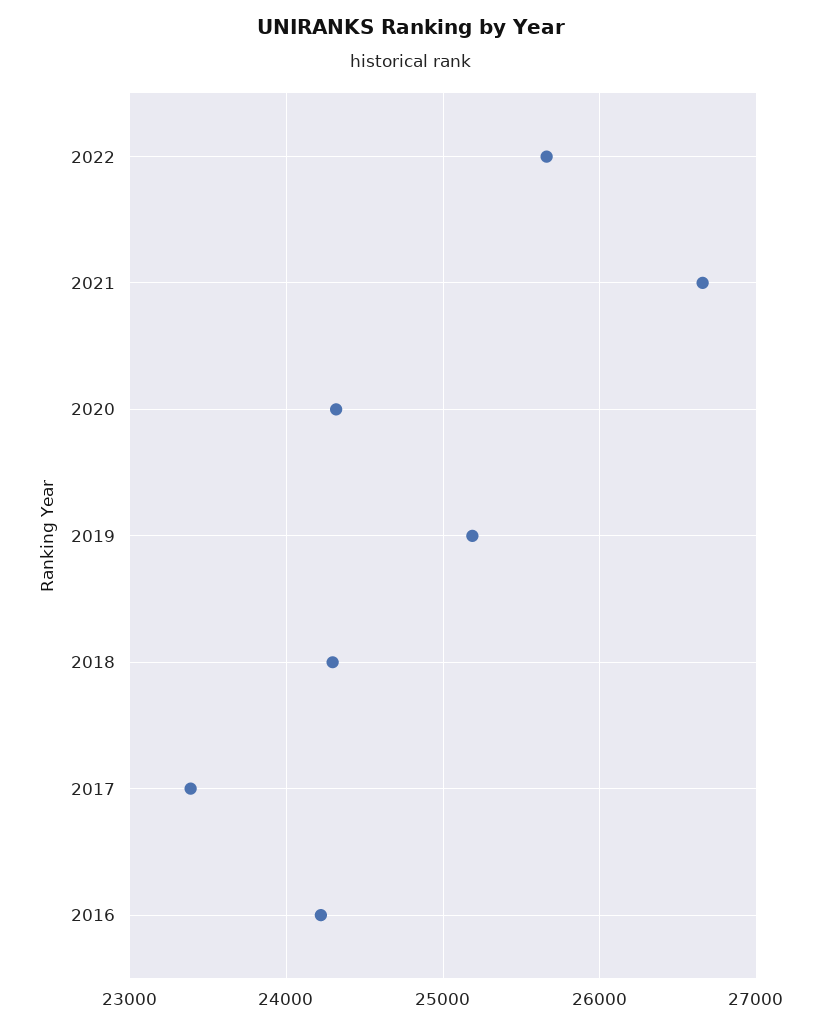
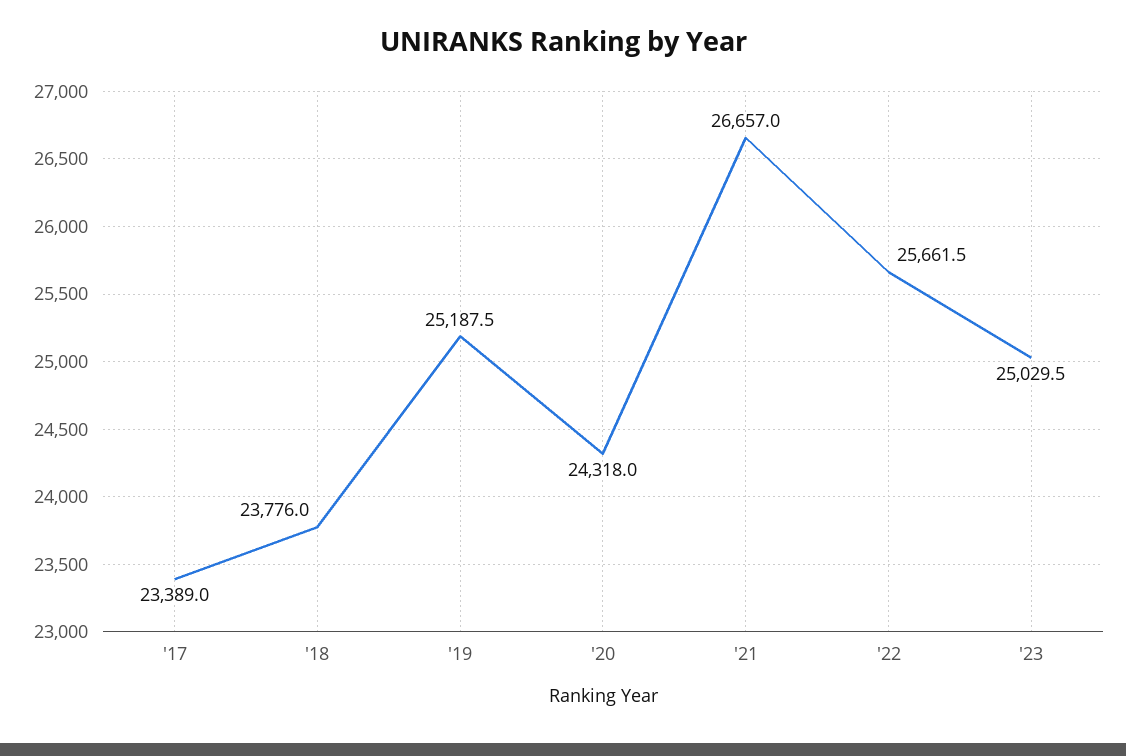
2018: 24300 -> 23776
2016: 24200 -> none
'23: none -> 25029.5

